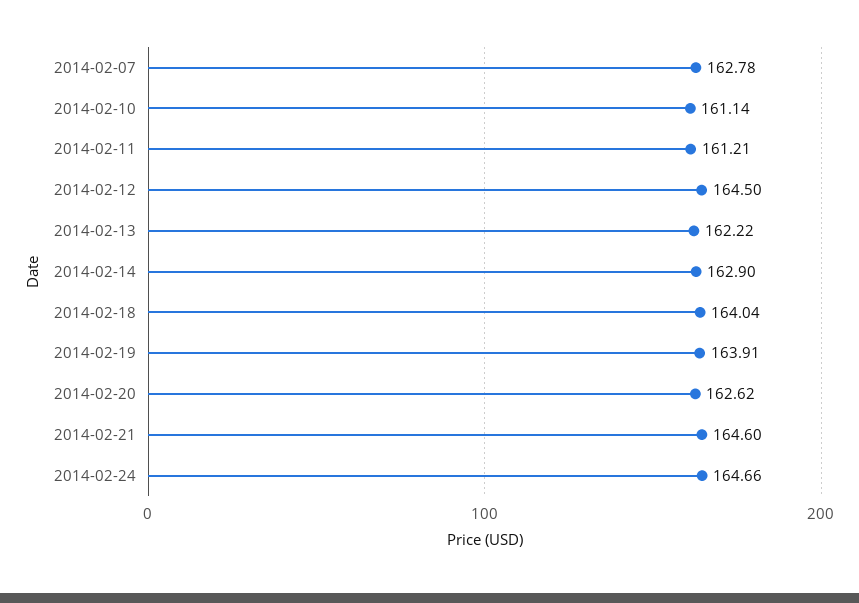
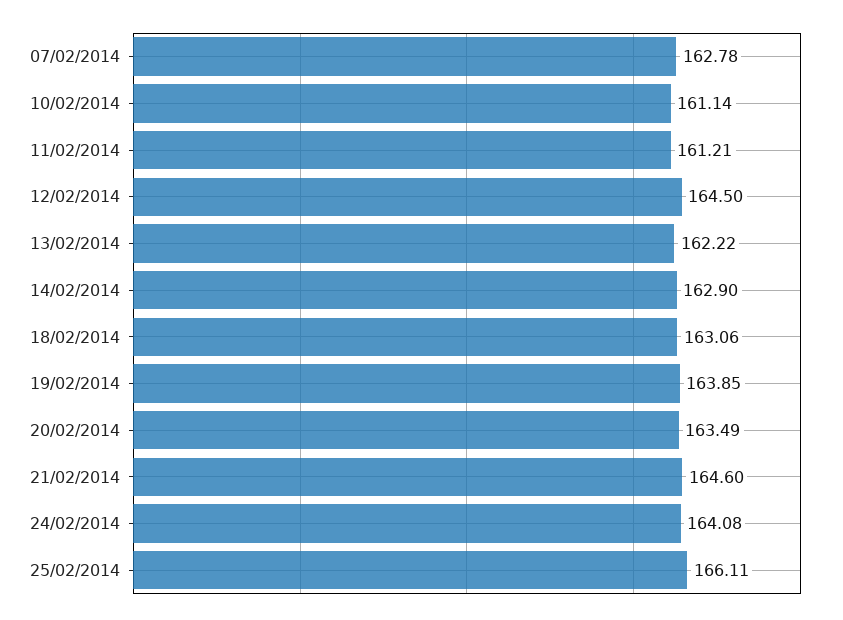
2014-02-18: 164.04 -> 163.06
2014-02-19: 163.91 -> 163.85
2014-02-20: 162.62 -> 163.49
2014-02-24: 164.66 -> 164.08
25/02/2014: none -> 166.11

